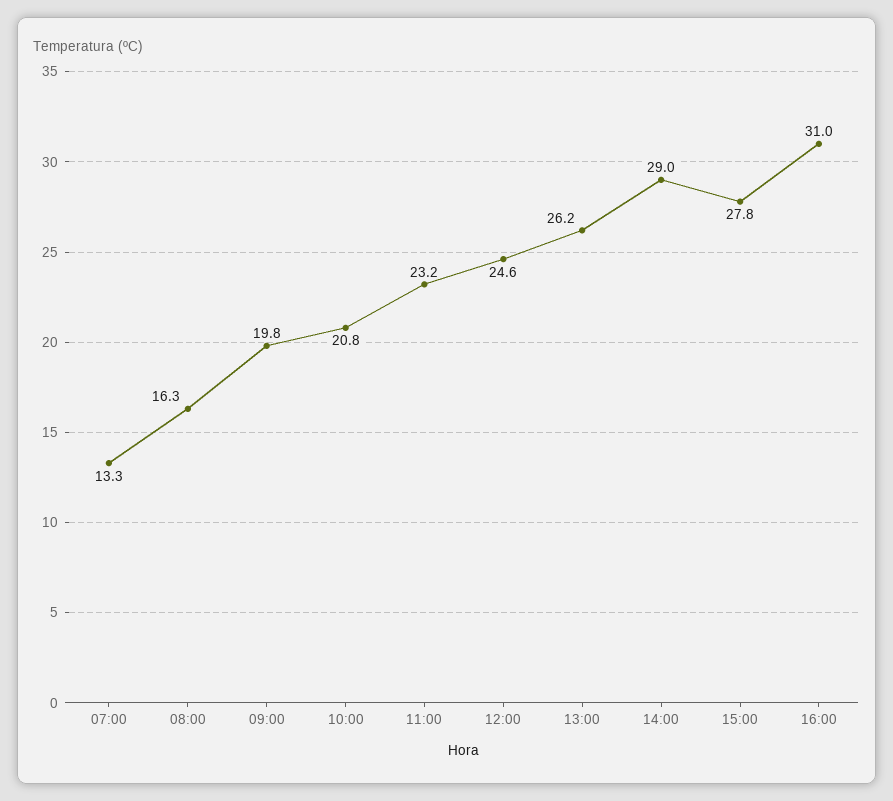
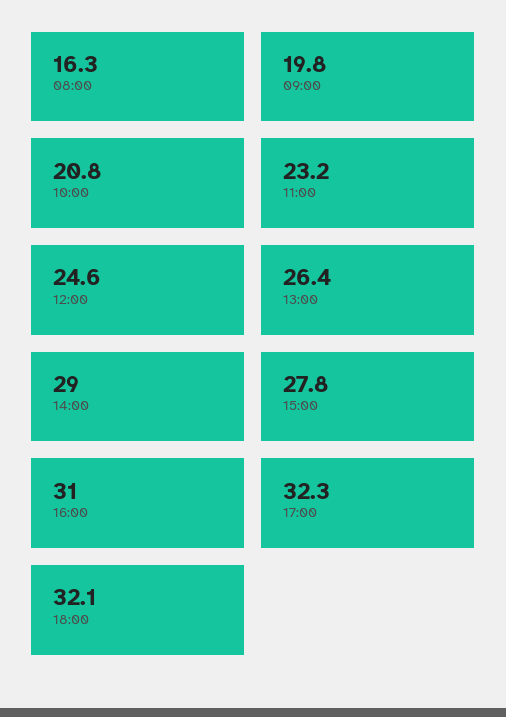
07:00: 13.3 -> none
13:00: 26.2 -> 26.4
17:00: none -> 32.3
18:00: none -> 32.1

